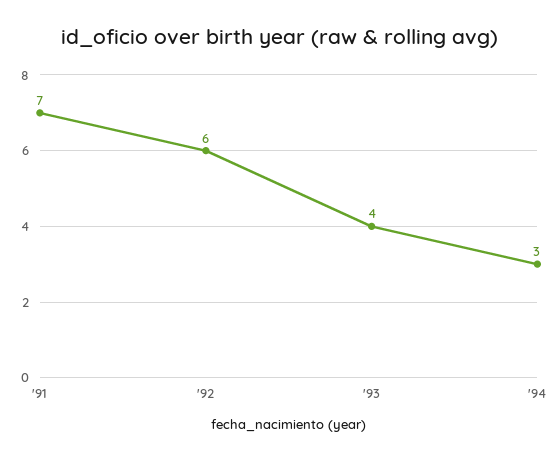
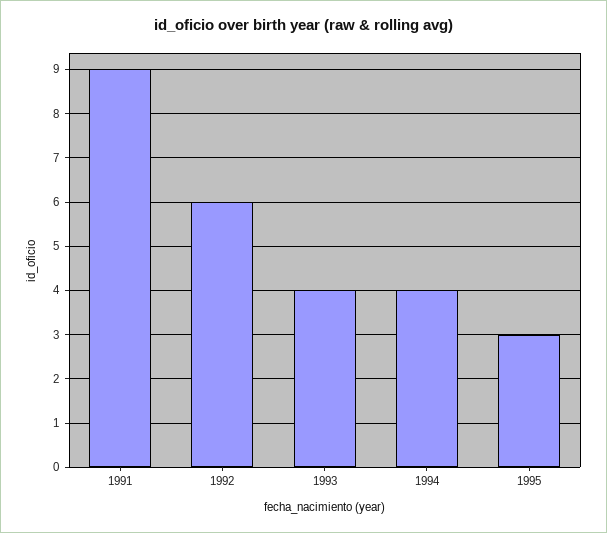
'91: 7 -> 9
'94: 3 -> 4
1995: none -> 3

